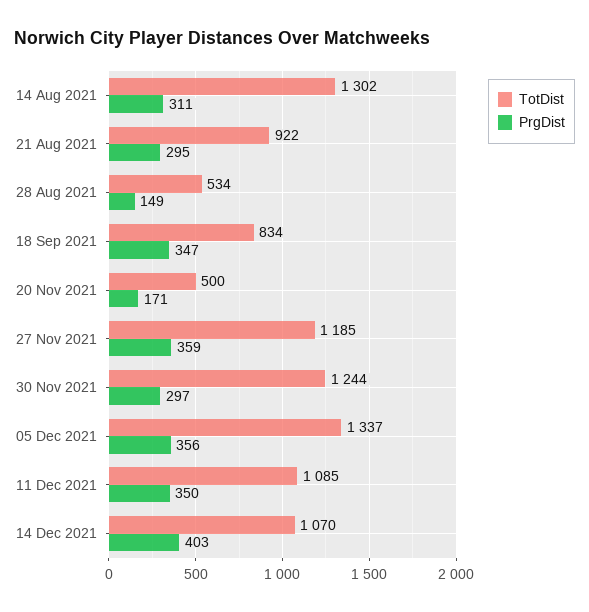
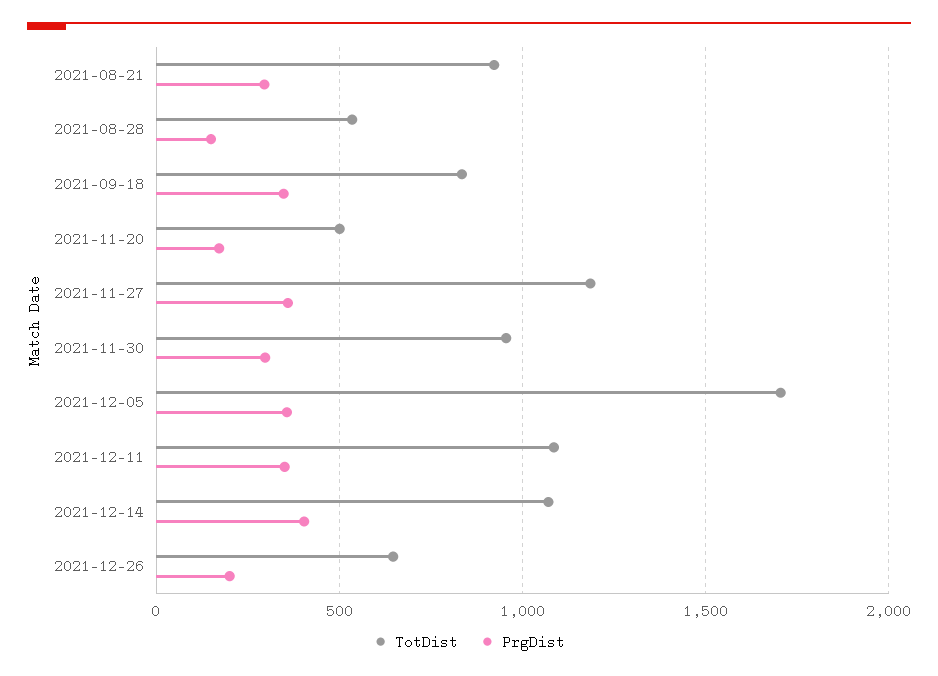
TotDist, 14 Aug 2021: 1302 -> none
PrgDist, 14 Aug 2021: 311 -> none
TotDist, 30 Nov 2021: 1244 -> 950
TotDist, 05 Dec 2021: 1337 -> 1700
TotDist, 2021-12-26: none -> 650
PrgDist, 2021-12-26: none -> 200

